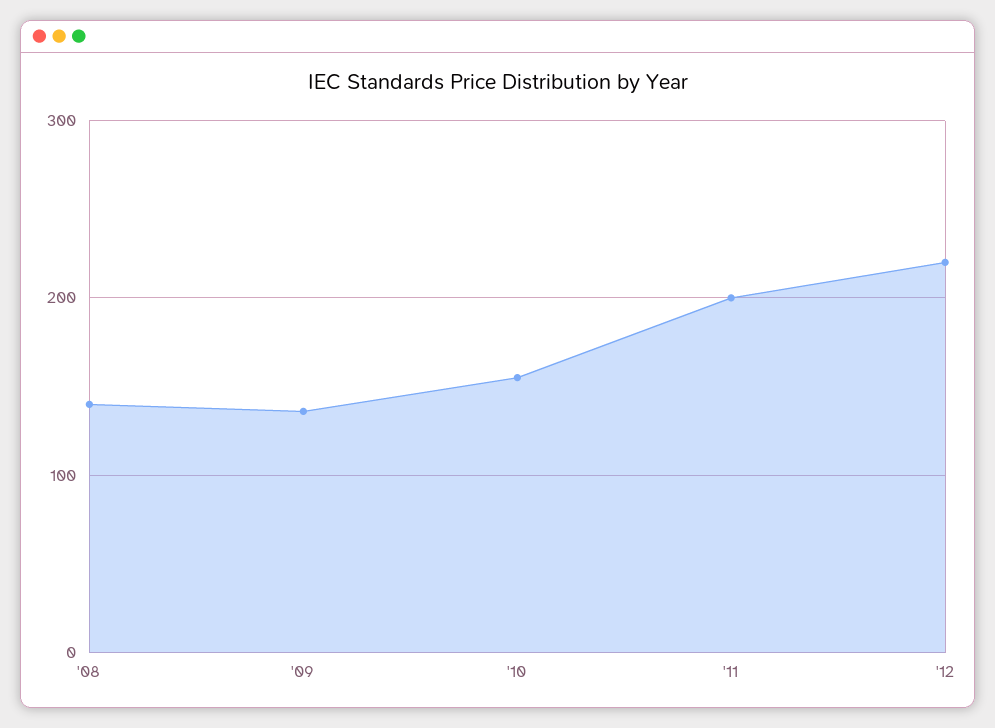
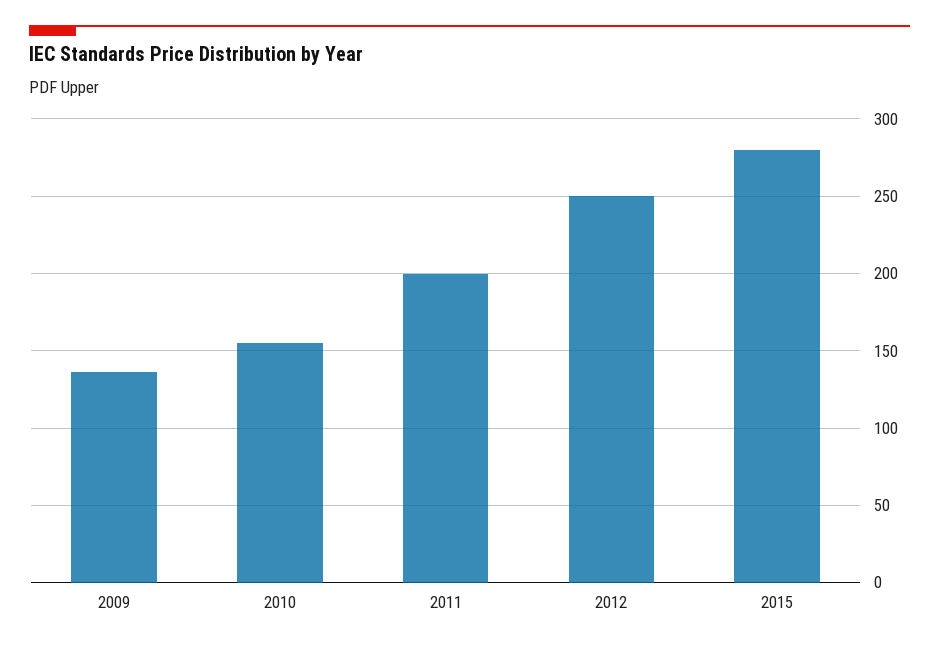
'08: 140 -> none
'12: 220 -> 250
2015: none -> 280

